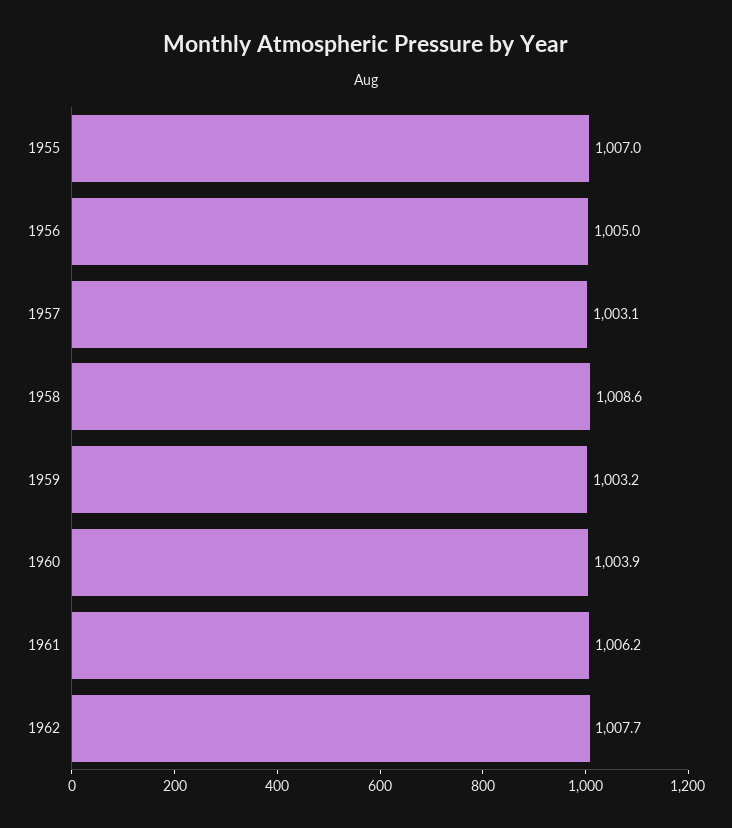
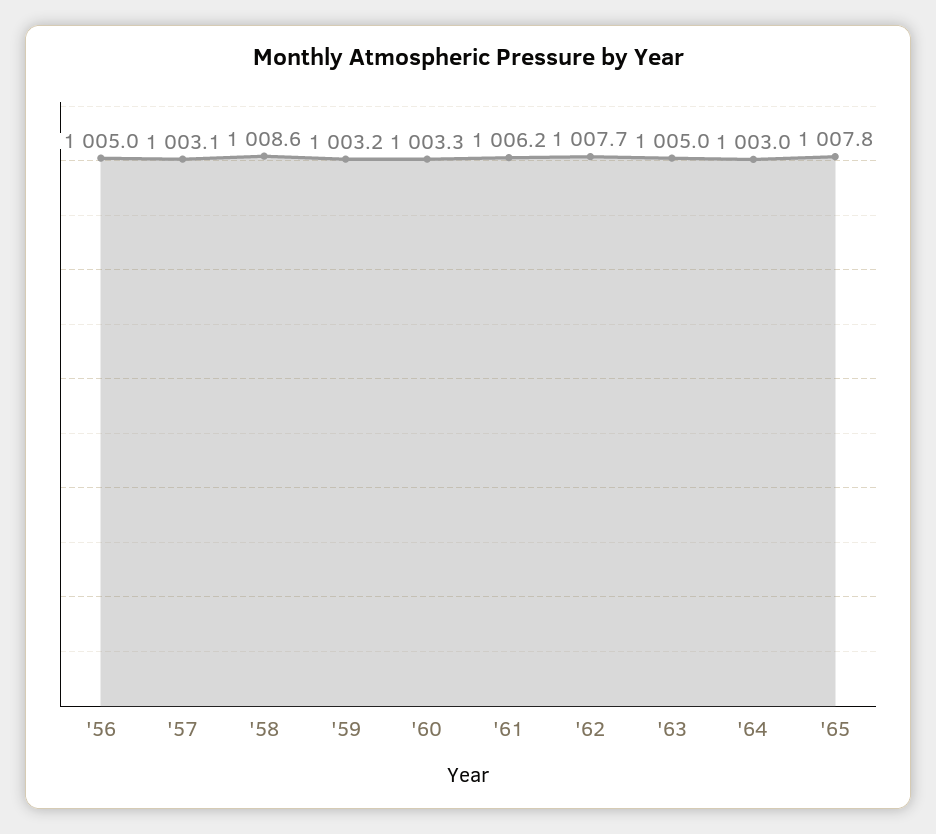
1955: 1007 -> none
1960: 1003.9 -> 1003.3
'63: none -> 1005
'64: none -> 1003
'65: none -> 1007.8

